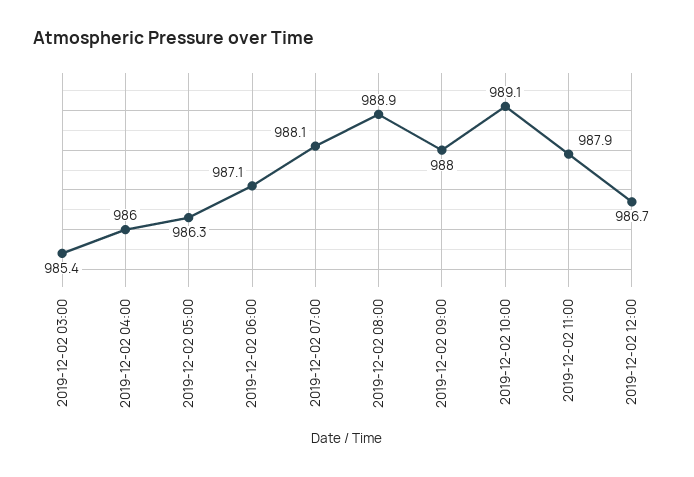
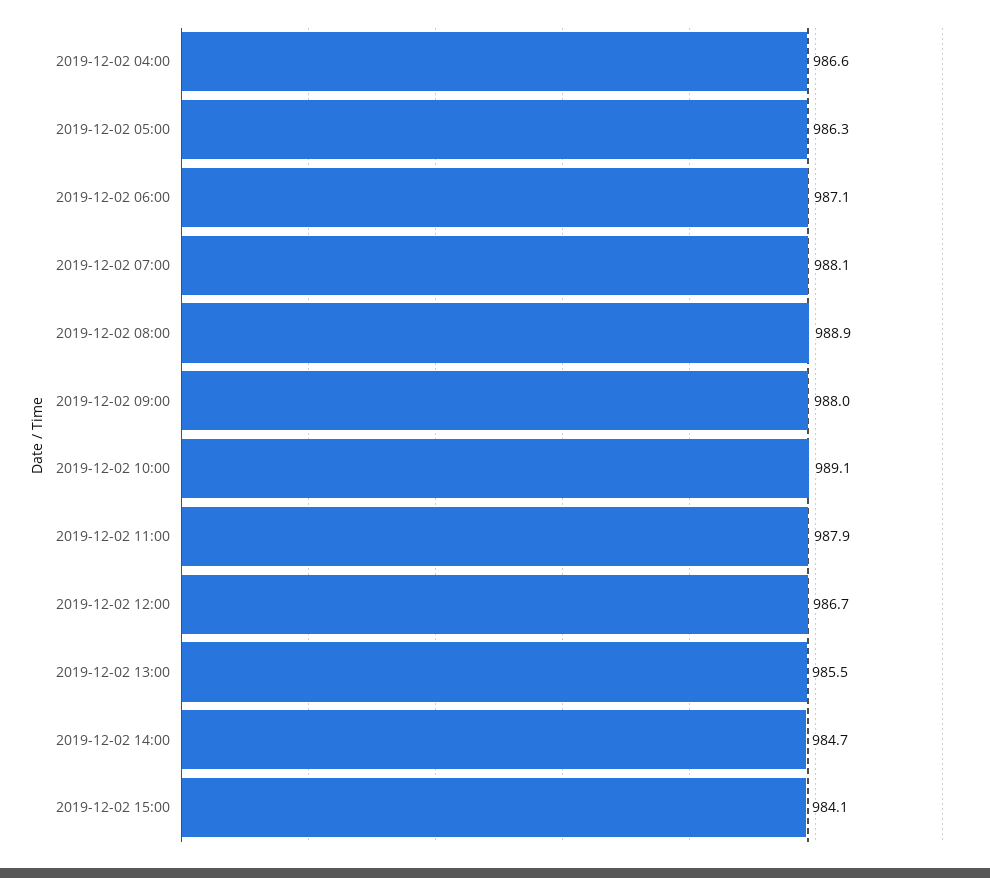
2019-12-02 03:00: 985.4 -> none
2019-12-02 04:00: 986 -> 986.6
2019-12-02 13:00: none -> 985.5
2019-12-02 14:00: none -> 984.7
2019-12-02 15:00: none -> 984.1

